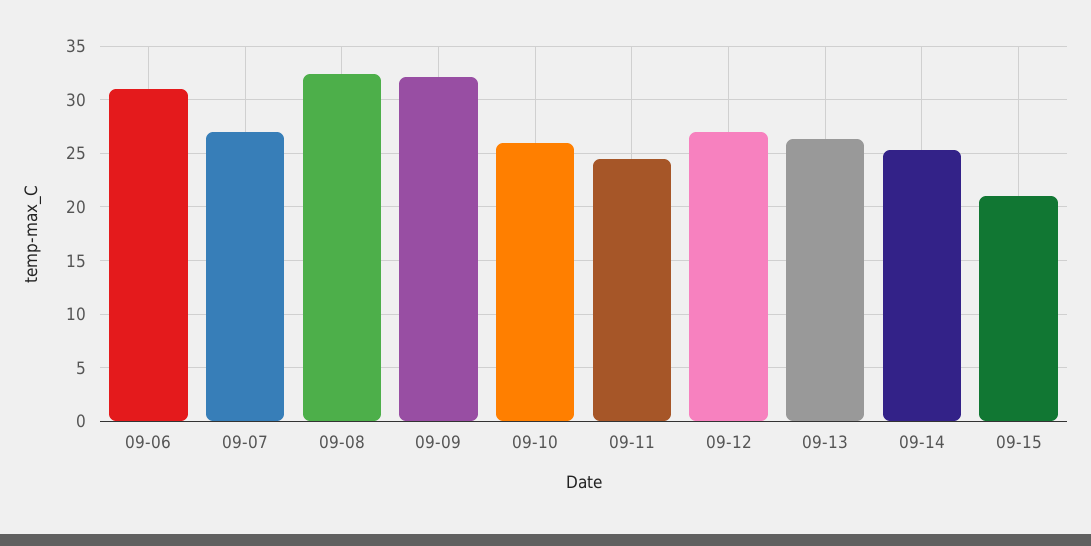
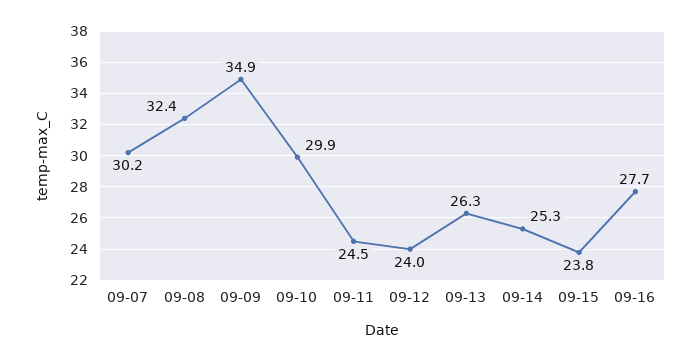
09-06: 31 -> none
09-07: 27 -> 30.2
09-09: 32 -> 34.9
09-10: 26 -> 29.9
09-12: 27 -> 24
09-15: 21 -> 23.8
09-16: none -> 27.7

